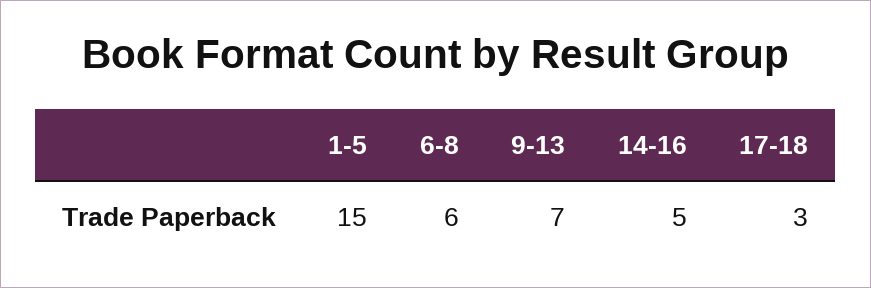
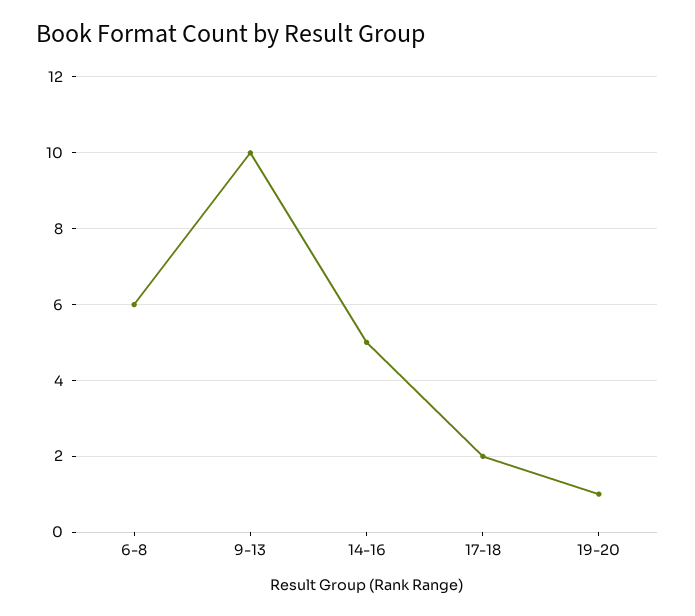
1-5: 15 -> none
9-13: 7 -> 10
17-18: 3 -> 2
19-20: none -> 1

